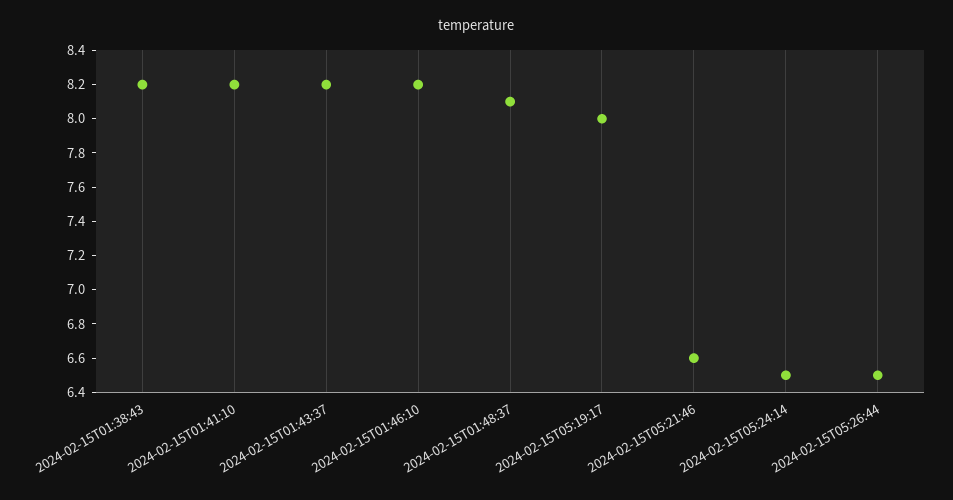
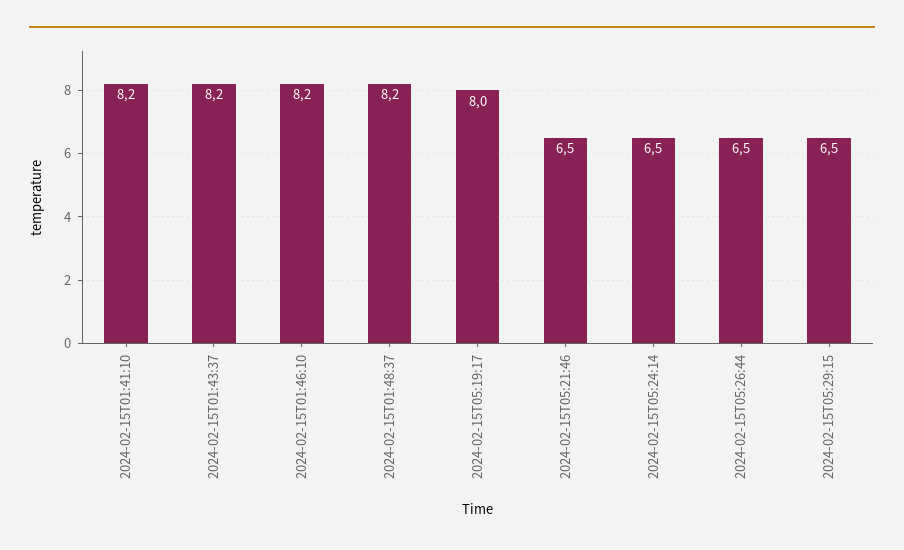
2024-02-15T01:38:43: 8.2 -> none
2024-02-15T01:48:37: 8.1 -> 8.2
2024-02-15T05:21:46: 6.6 -> 6.5
2024-02-15T05:29:15: none -> 6.5

